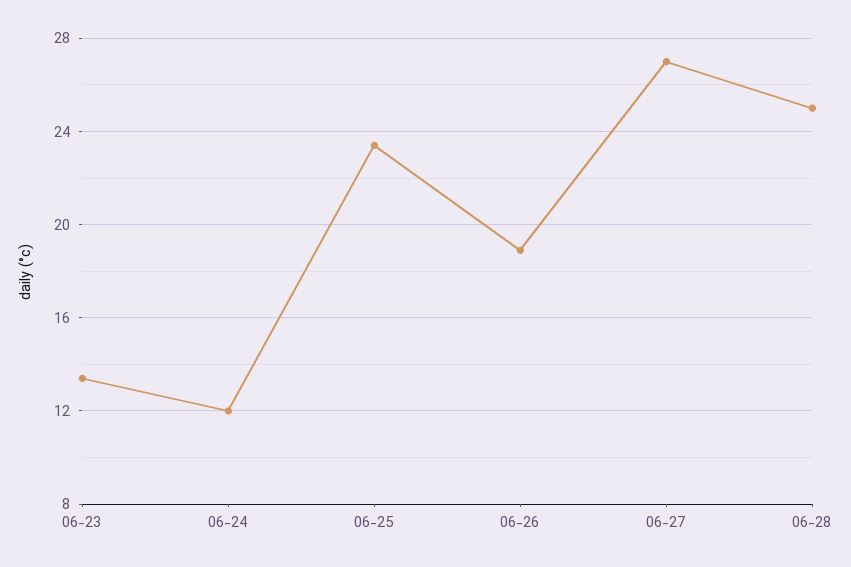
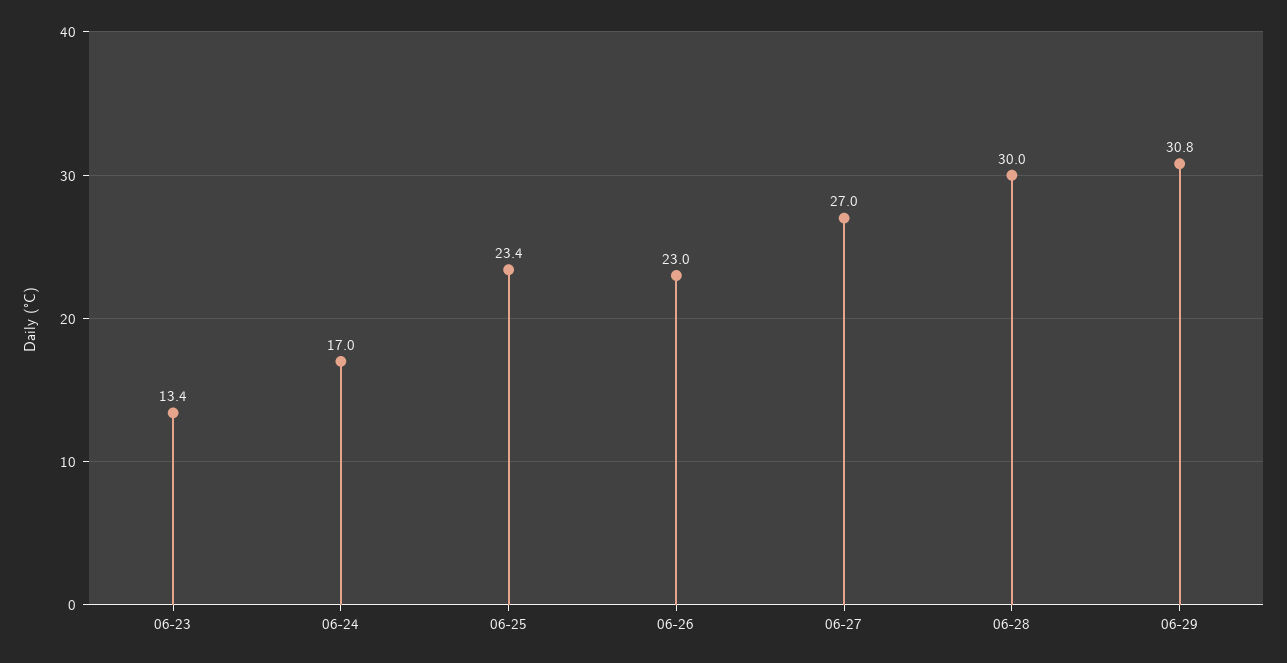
06-24: 12 -> 17
06-26: 19 -> 23
06-28: 25 -> 30
06-29: none -> 30.8

